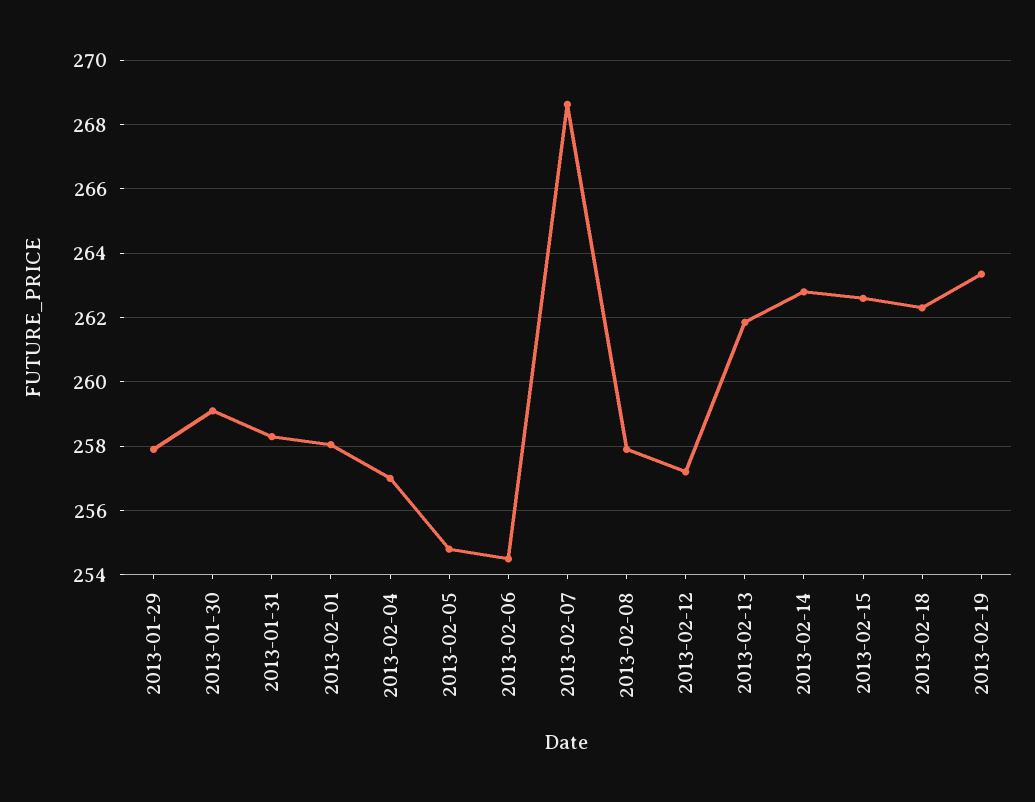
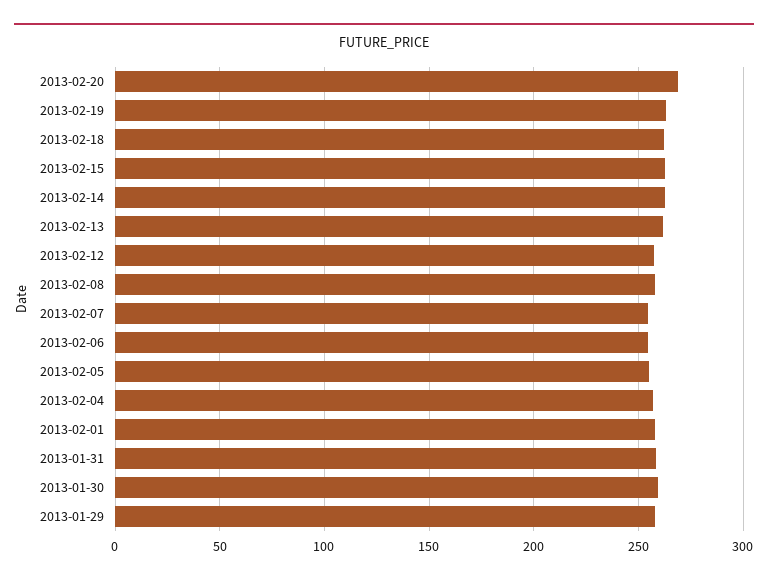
2013-02-07: 268.6 -> 255
2013-02-20: none -> 270

